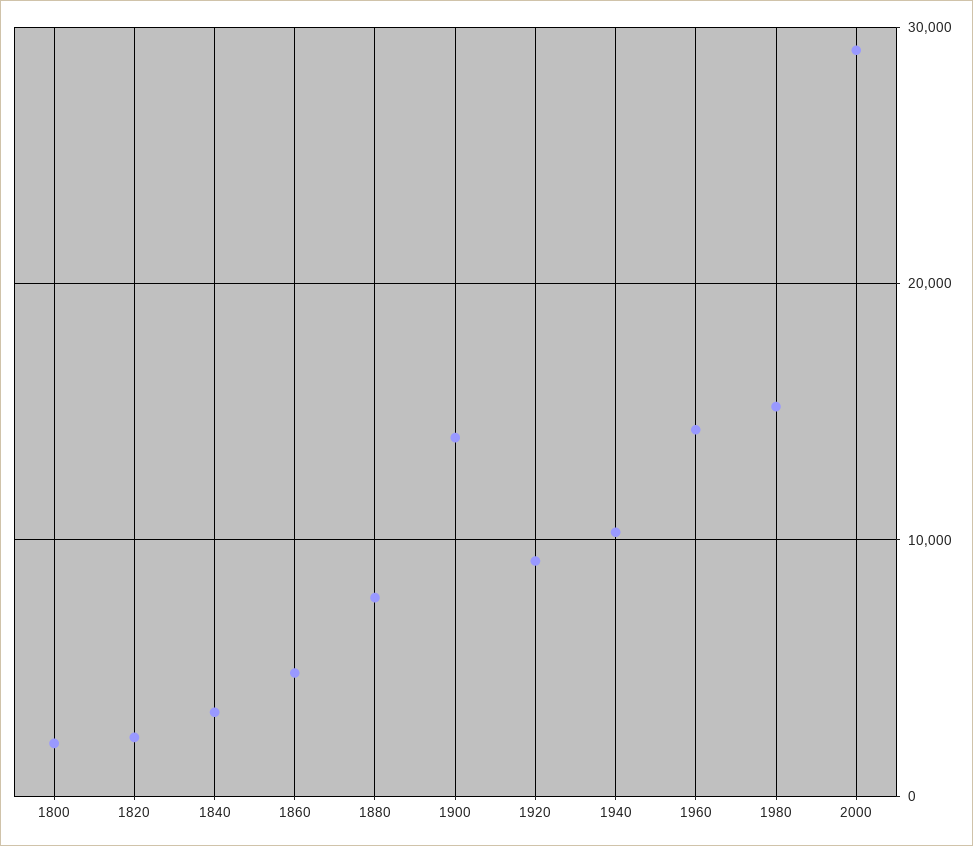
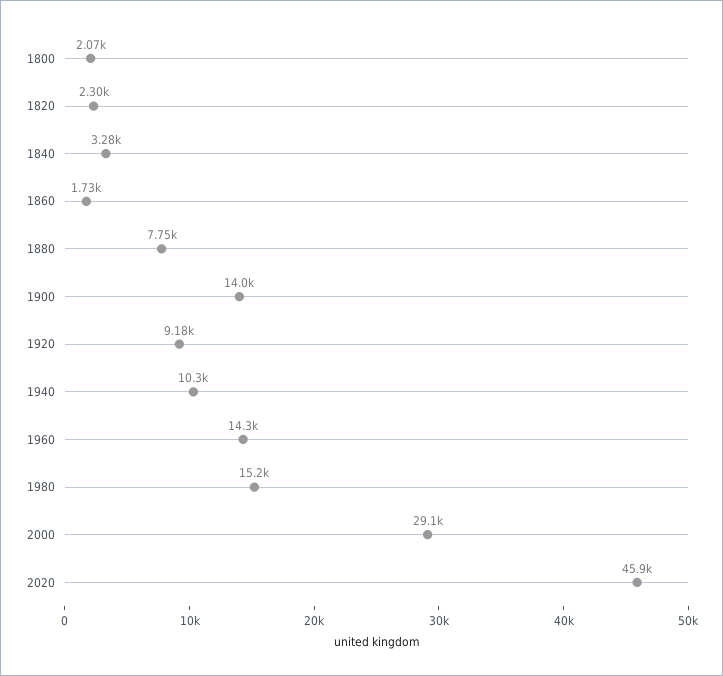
1860: 5000 -> 1730
2020: none -> 45900

